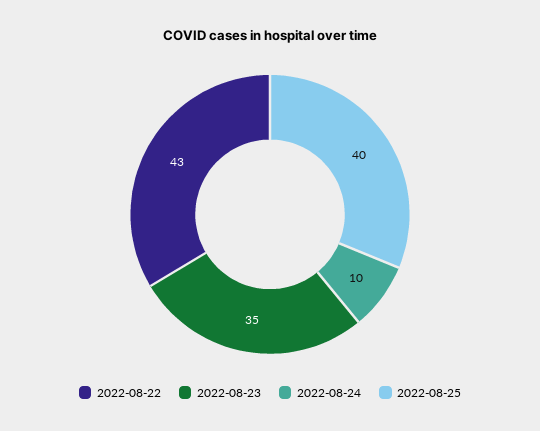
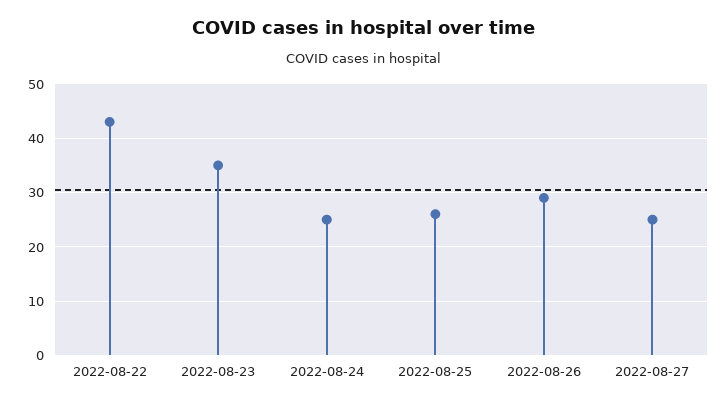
2022-08-24: 10 -> 25
2022-08-25: 40 -> 25
2022-08-26: none -> 30
2022-08-27: none -> 25

